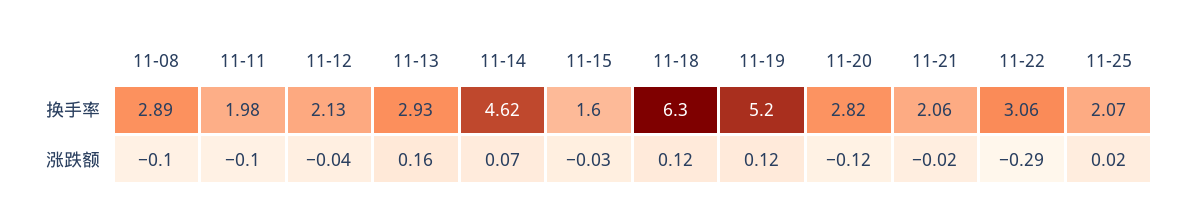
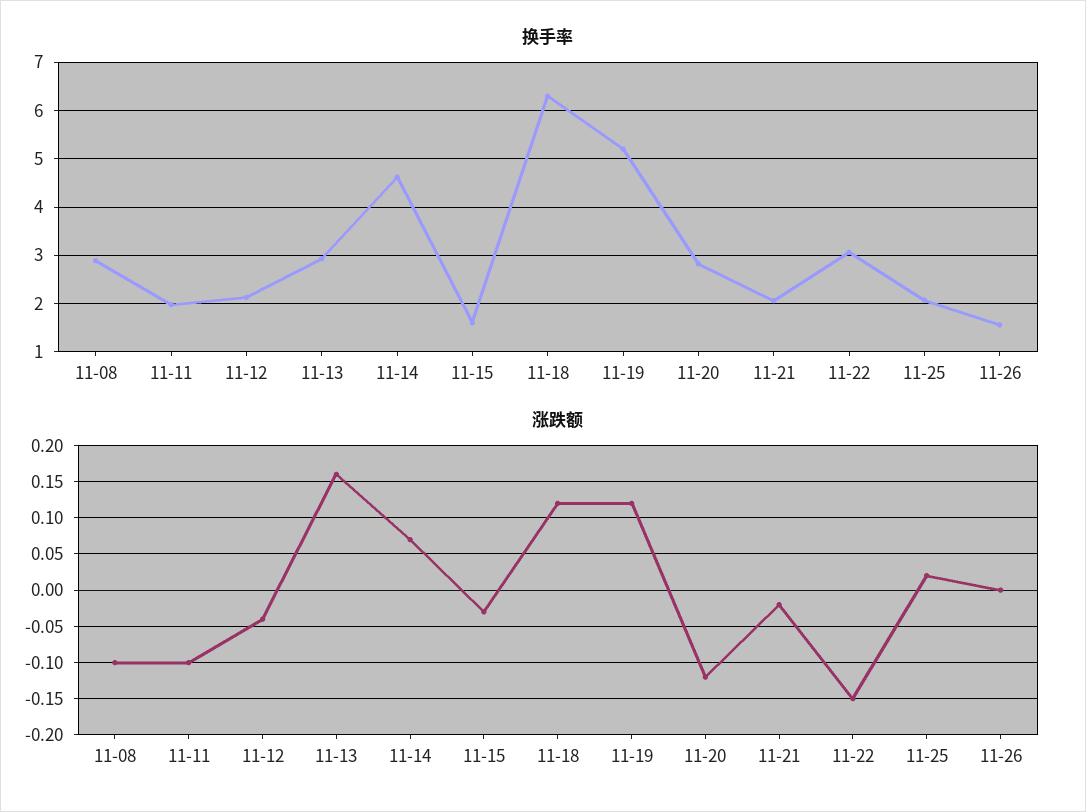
涨跌额, 11-22: -0.29 -> -0.15
换手率, 11-26: none -> 1.6
涨跌额, 11-26: none -> 0

